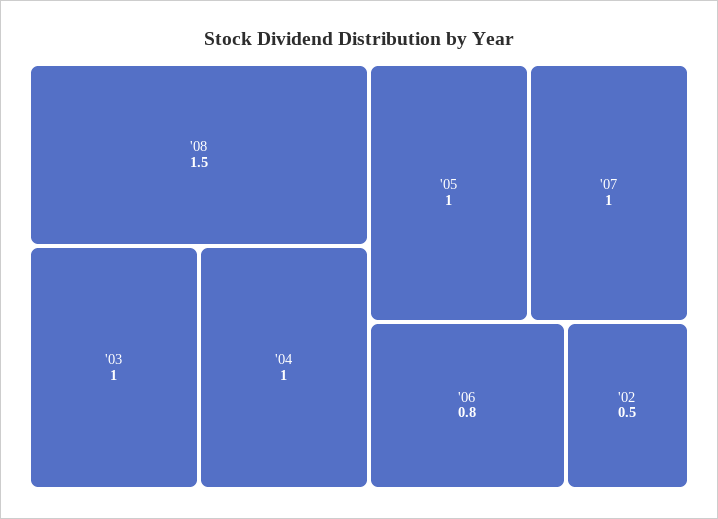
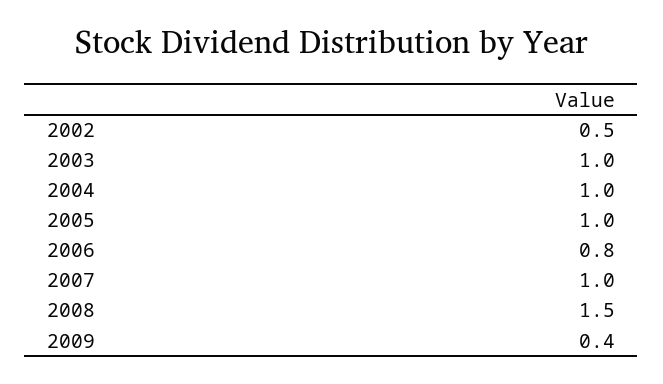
2009: none -> 0.4

